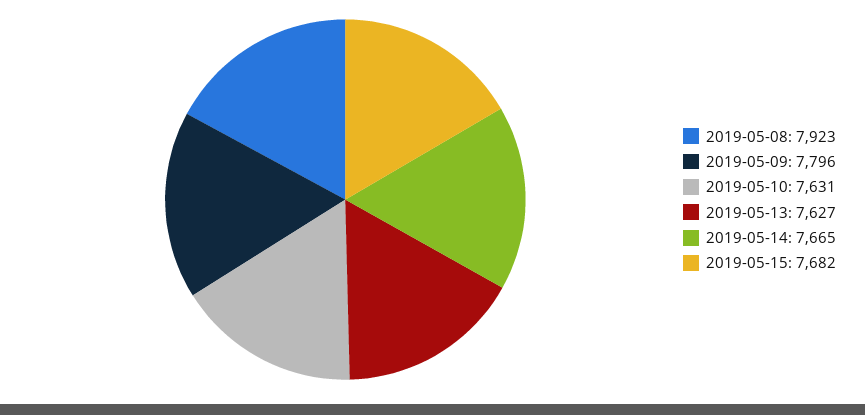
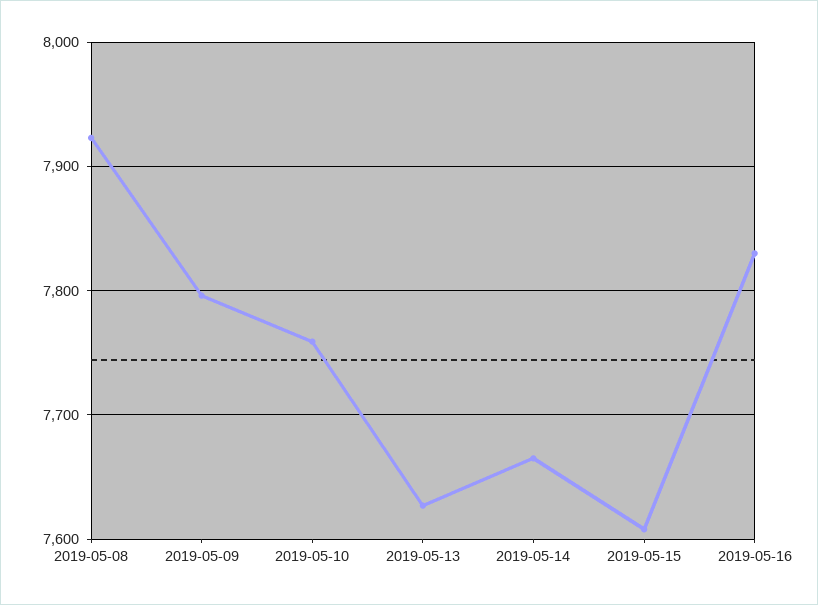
2019-05-10: 7631 -> 7760
2019-05-15: 7682 -> 7610
2019-05-16: none -> 7830

